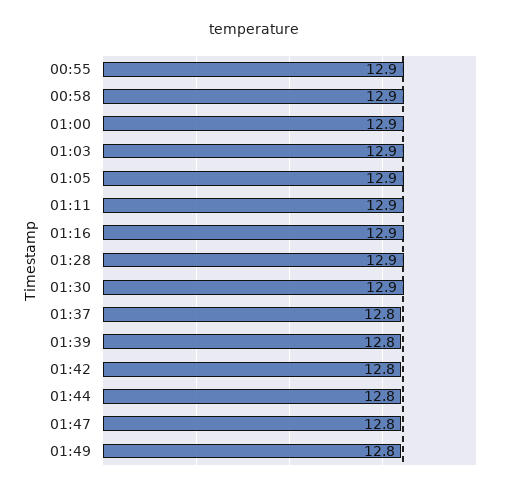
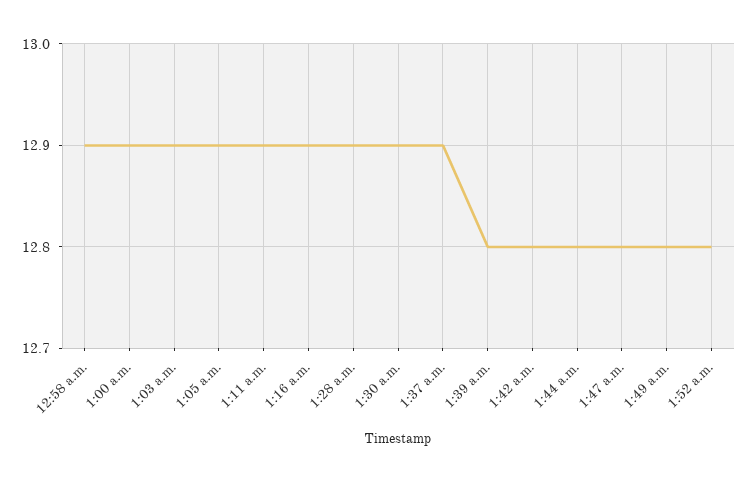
00:55: 12.9 -> none
01:37: 12.8 -> 12.9
1:52 a.m.: none -> 12.8

